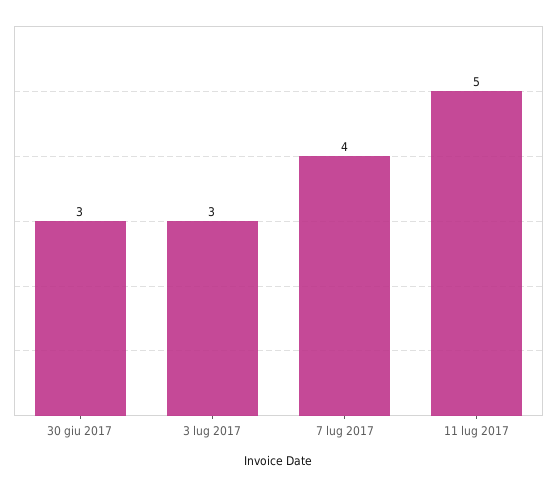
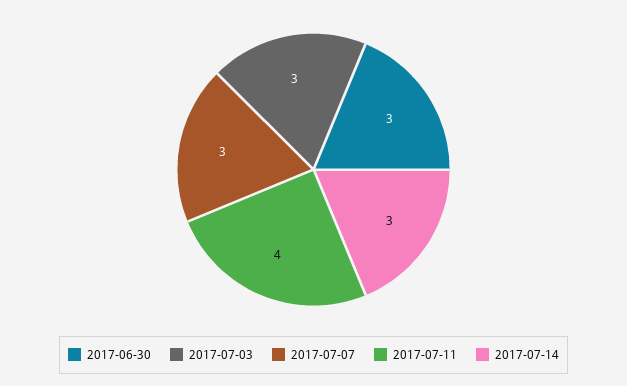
7 lug 2017: 4 -> 3
11 lug 2017: 5 -> 4
2017-07-14: none -> 3

